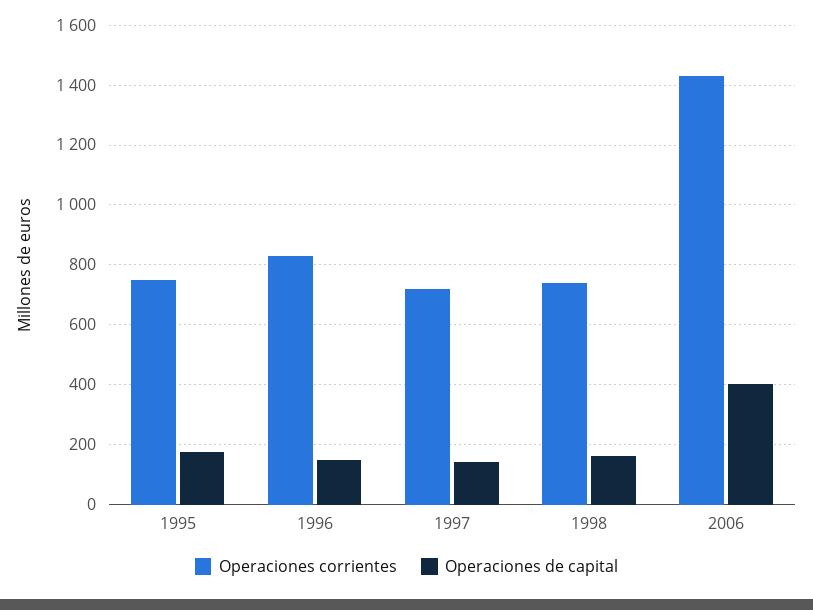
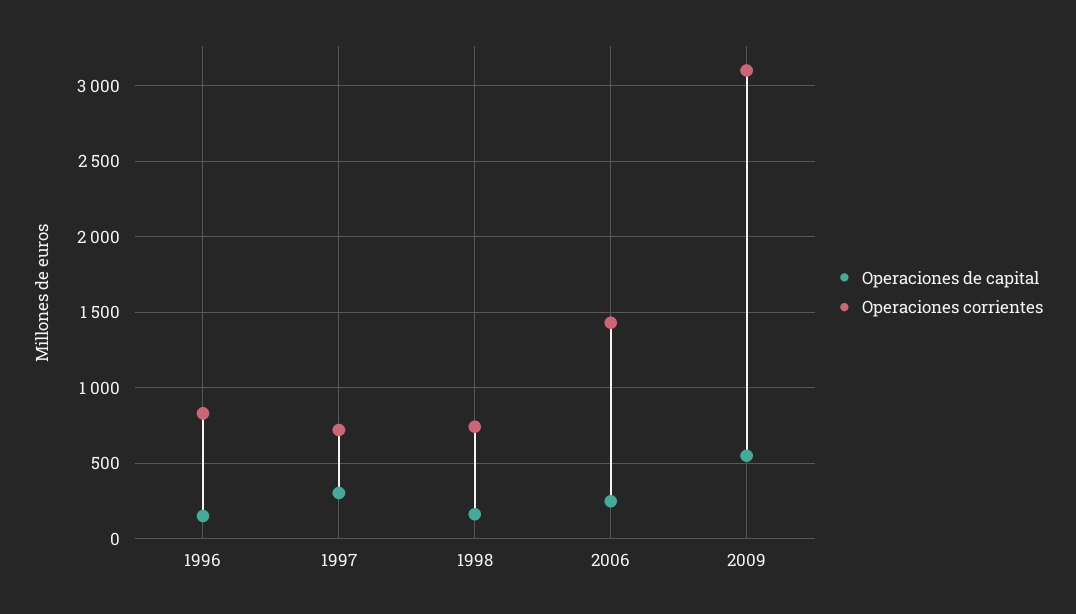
Operaciones corrientes, 1995: 750 -> none
Operaciones de capital, 1995: 175 -> none
Operaciones de capital, 1997: 150 -> 300
Operaciones de capital, 2006: 400 -> 250
Operaciones de capital, 2009: none -> 550
Operaciones corrientes, 2009: none -> 3100

